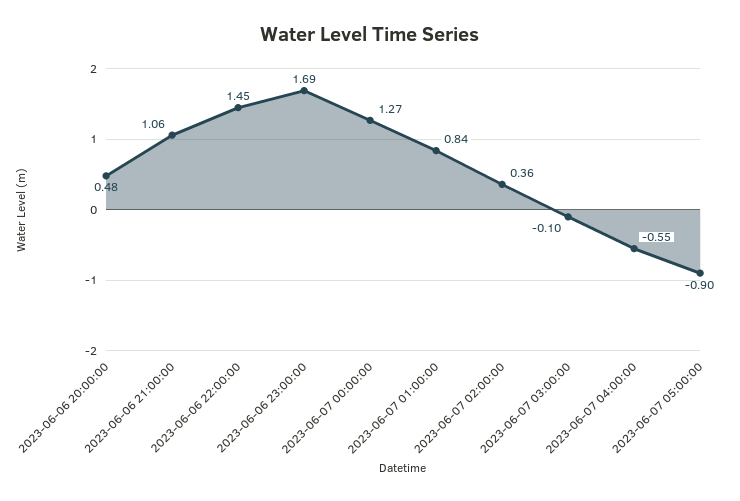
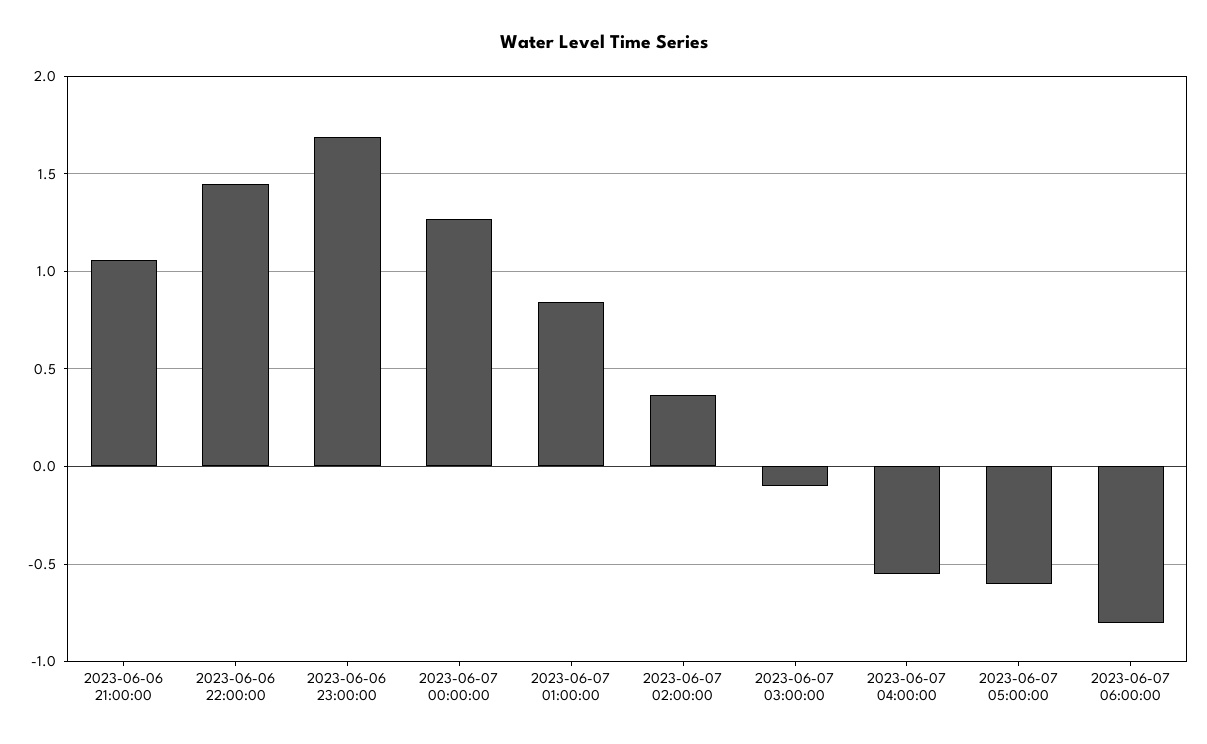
2023-06-06 20:00:00: 0.48 -> none
2023-06-07 05:00:00: -0.9 -> -0.6
2023-06-07 06:00:00: none -> -0.8

